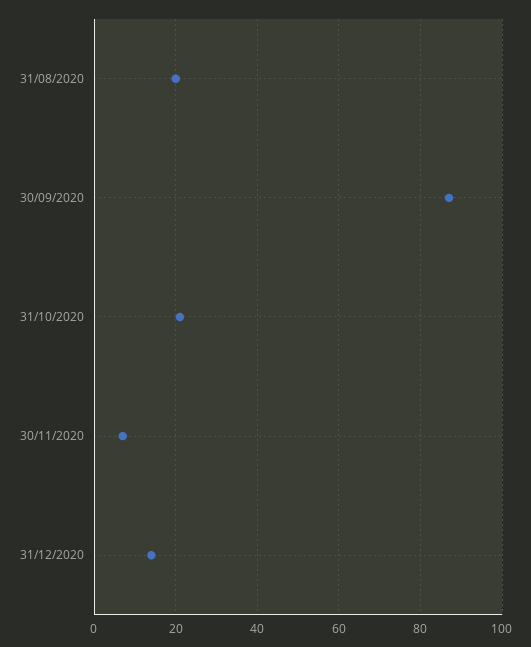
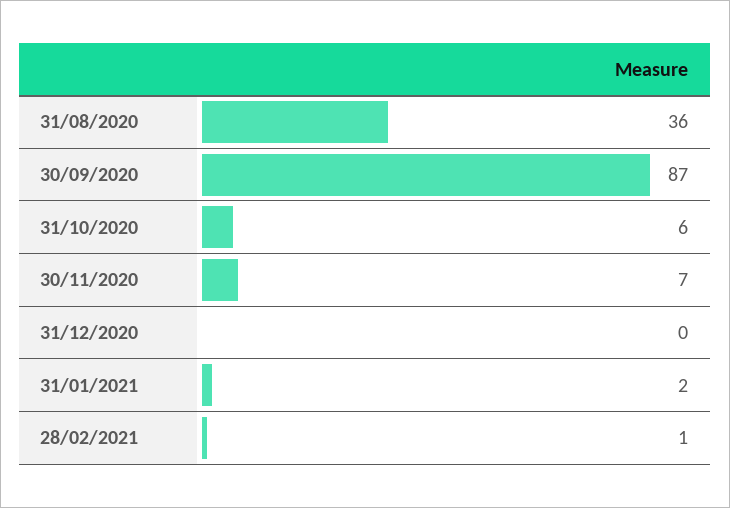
31/08/2020: 20 -> 36
31/10/2020: 20 -> 6
31/12/2020: 15 -> 0
31/01/2021: none -> 2
28/02/2021: none -> 1

